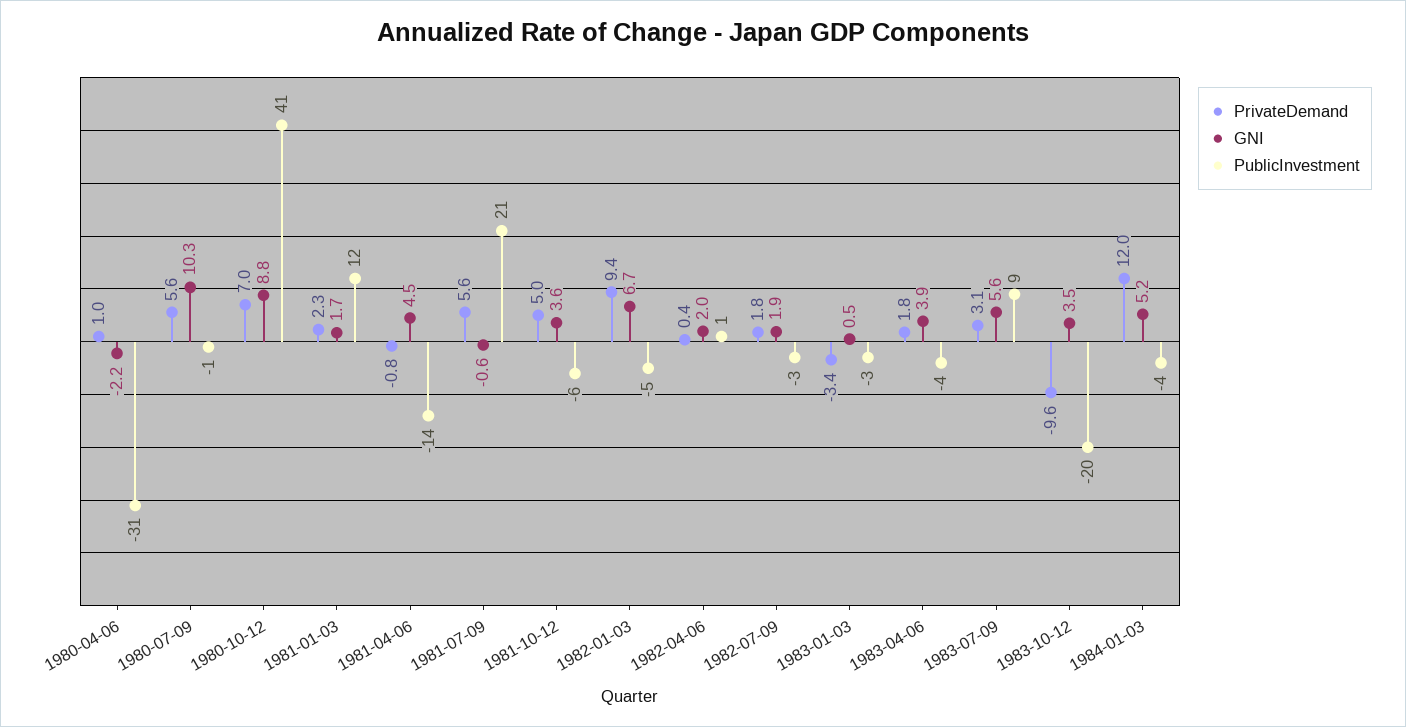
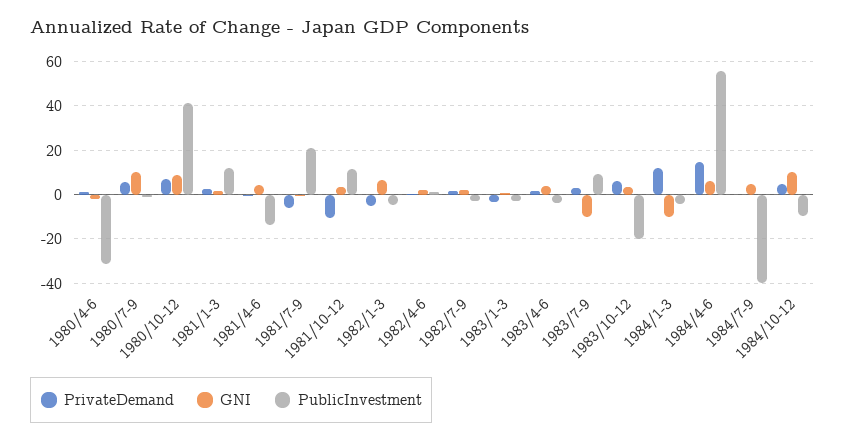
PrivateDemand, 1981-07-09: 5.6 -> -5
PrivateDemand, 1981-10-12: 5 -> -10
PublicInvestment, 1981-10-12: -6 -> 10
PrivateDemand, 1982-01-03: 9.4 -> -5
GNI, 1983-07-09: 5.6 -> -10
PrivateDemand, 1983-10-12: -9.6 -> 5
GNI, 1984-01-03: 5.2 -> -10
PrivateDemand, 1984/4-6: none -> 15
GNI, 1984/4-6: none -> 5
PublicInvestment, 1984/4-6: none -> 55
PrivateDemand, 1984/7-9: none -> 0
GNI, 1984/7-9: none -> 5
PublicInvestment, 1984/7-9: none -> -40
PrivateDemand, 1984/10-12: none -> 5
GNI, 1984/10-12: none -> 10
PublicInvestment, 1984/10-12: none -> -10

